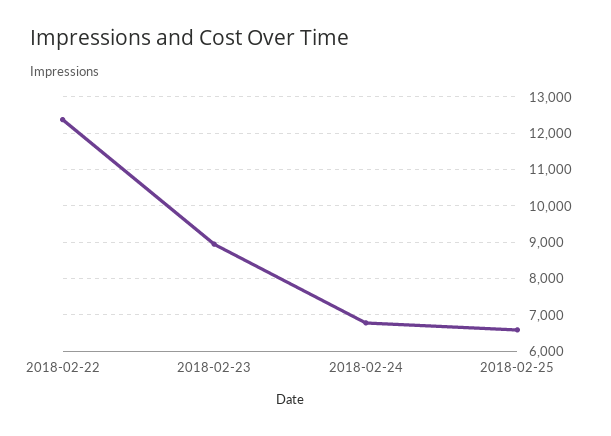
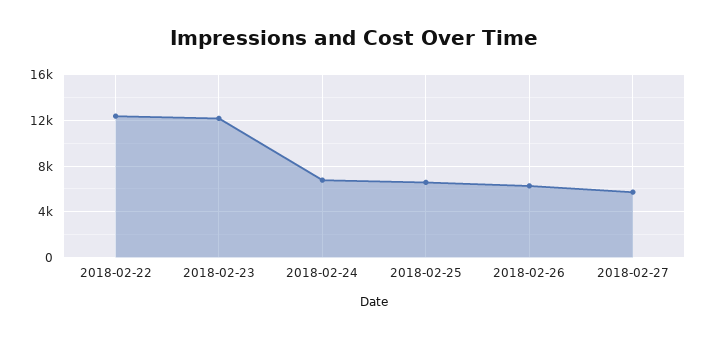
2018-02-23: 9000 -> 12000
2018-02-26: none -> 6000
2018-02-27: none -> 6000

